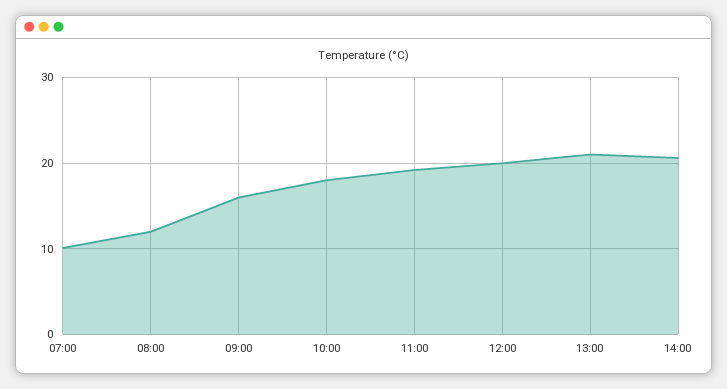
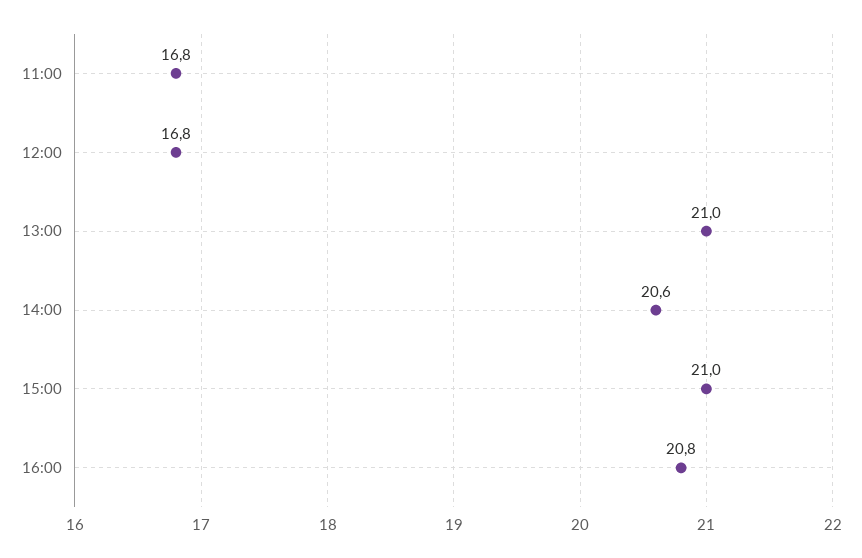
07:00: 10 -> none
08:00: 12 -> none
09:00: 16 -> none
10:00: 18 -> none
11:00: 19 -> 16.8
12:00: 20 -> 16.8
15:00: none -> 21
16:00: none -> 20.8

